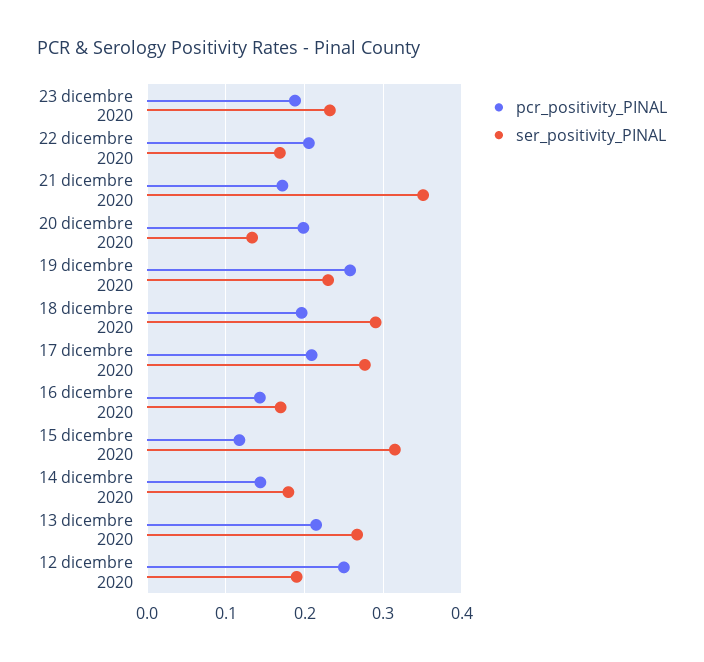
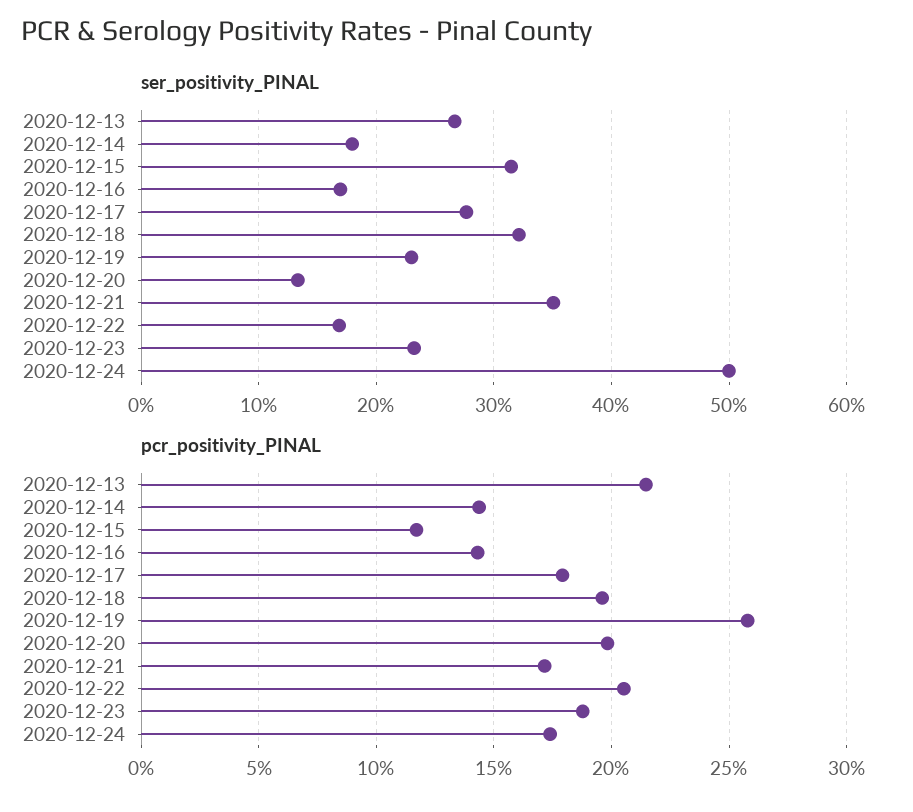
ser_positivity_PINAL, 18 dicembre 2020: 0.29 -> 0.32
pcr_positivity_PINAL, 17 dicembre 2020: 0.21 -> 0.18
pcr_positivity_PINAL, 12 dicembre 2020: 0.25 -> none
ser_positivity_PINAL, 12 dicembre 2020: 0.19 -> none
ser_positivity_PINAL, 2020-12-24: none -> 0.5
pcr_positivity_PINAL, 2020-12-24: none -> 0.175

